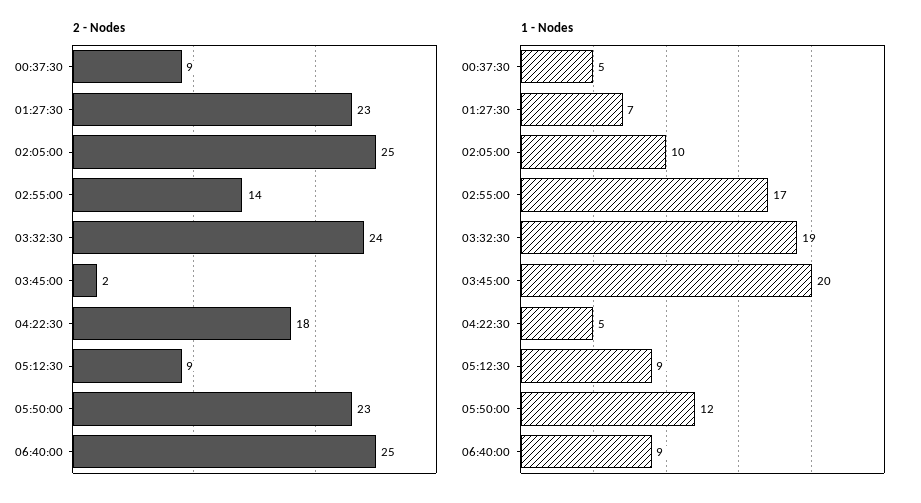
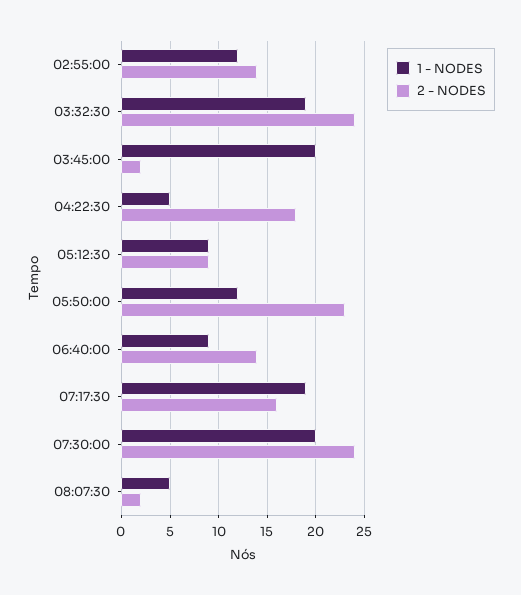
2 - Nodes, 00:37:30: 9 -> none
2 - Nodes, 01:27:30: 23 -> none
2 - Nodes, 02:05:00: 25 -> none
2 - Nodes, 06:40:00: 25 -> 14
1 - Nodes, 00:37:30: 5 -> none
1 - Nodes, 01:27:30: 7 -> none
1 - Nodes, 02:05:00: 10 -> none
1 - Nodes, 02:55:00: 17 -> 12
1 - Nodes, 07:17:30: none -> 19
2 - Nodes, 07:17:30: none -> 16
1 - Nodes, 07:30:00: none -> 20
2 - Nodes, 07:30:00: none -> 24
1 - Nodes, 08:07:30: none -> 5
2 - Nodes, 08:07:30: none -> 2

